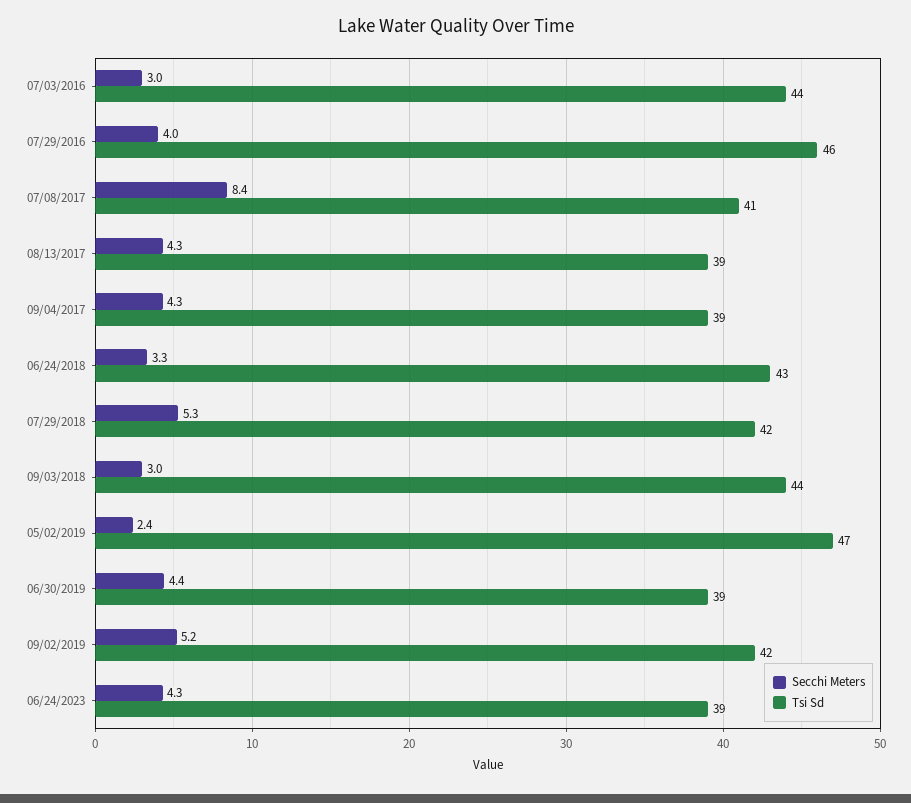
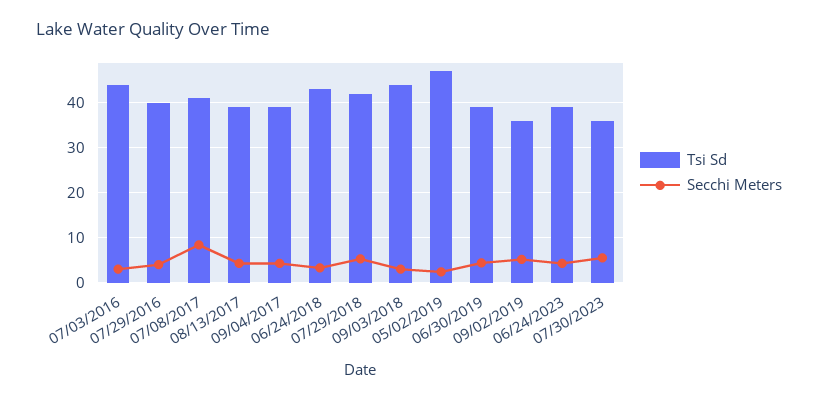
Tsi Sd, 07/29/2016: 46 -> 40
Tsi Sd, 09/02/2019: 42 -> 36
Tsi Sd, 07/30/2023: none -> 36
Secchi Meters, 07/30/2023: none -> 6

